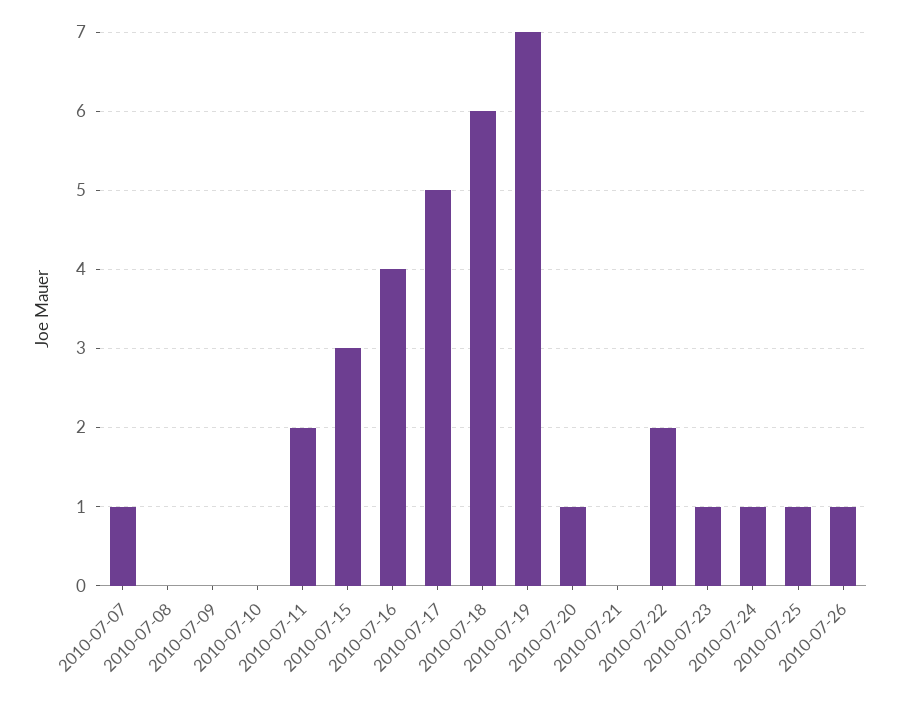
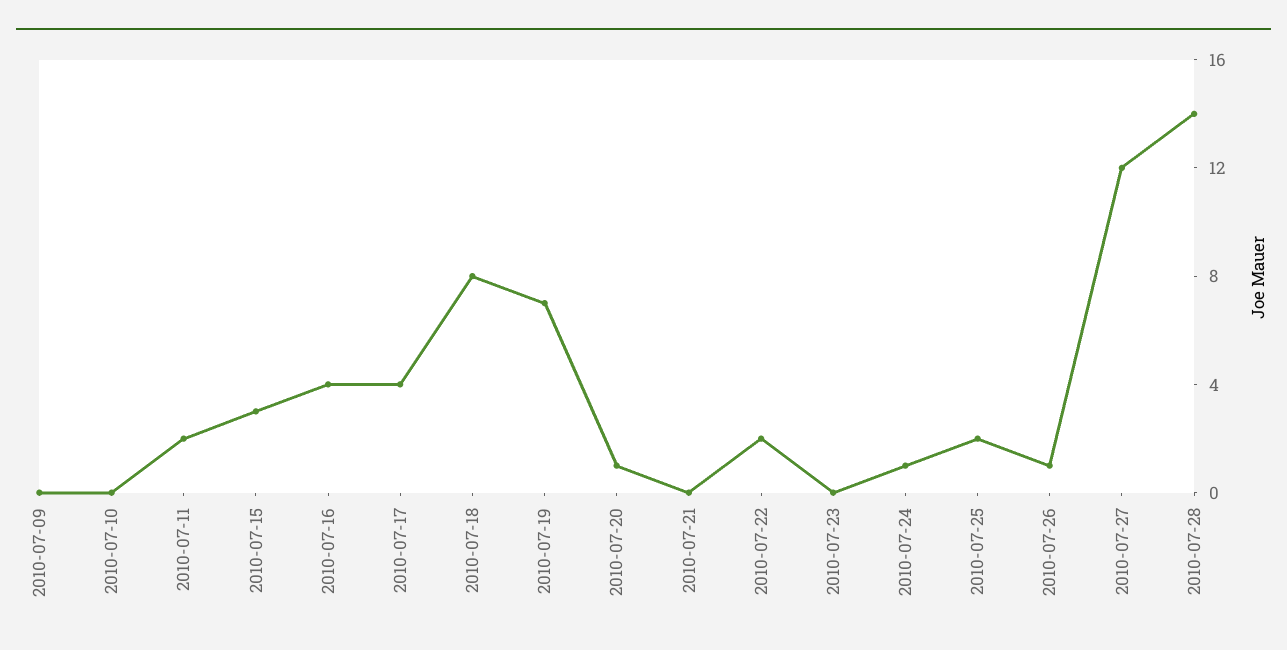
2010-07-07: 1 -> none
2010-07-08: 0 -> none
2010-07-17: 5 -> 4
2010-07-18: 6 -> 8
2010-07-23: 1 -> 0
2010-07-25: 1 -> 2
2010-07-27: none -> 12
2010-07-28: none -> 14

